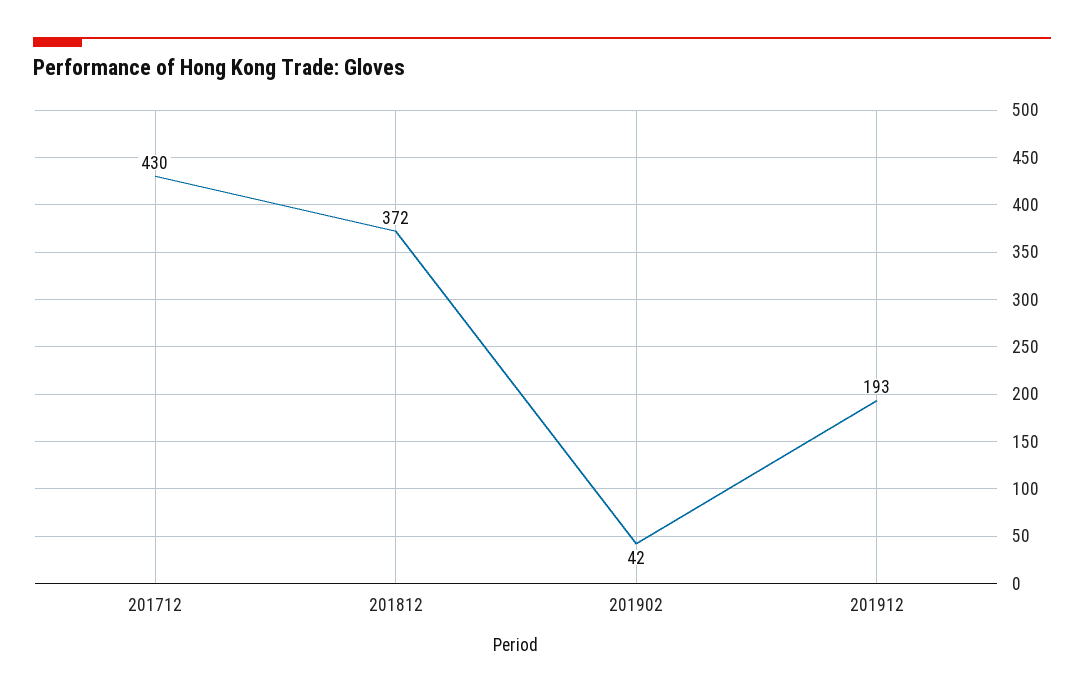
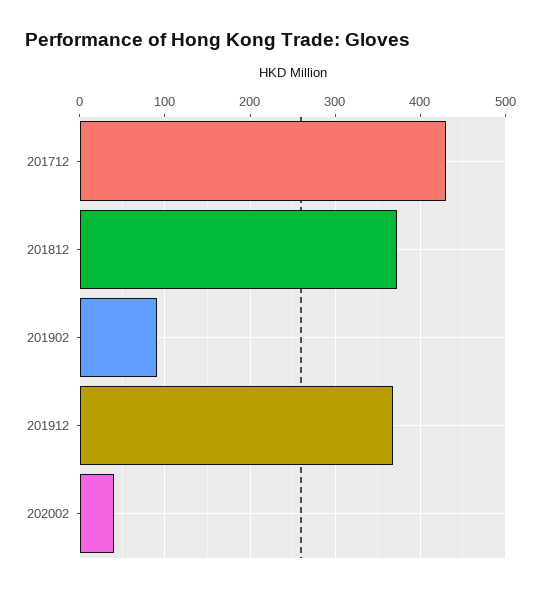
201902: 42 -> 90
201912: 193 -> 370
202002: none -> 40

